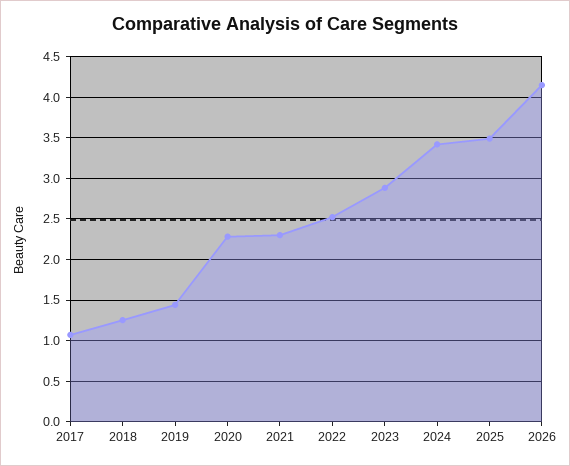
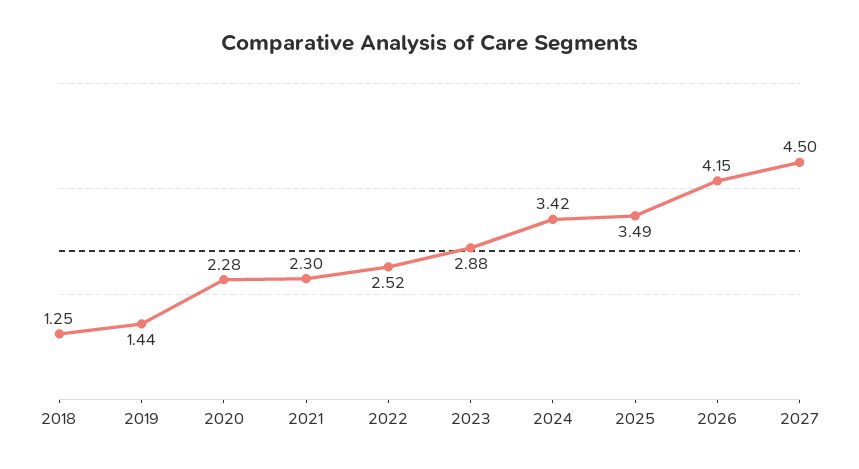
2017: 1.1 -> none
2027: none -> 4.5

